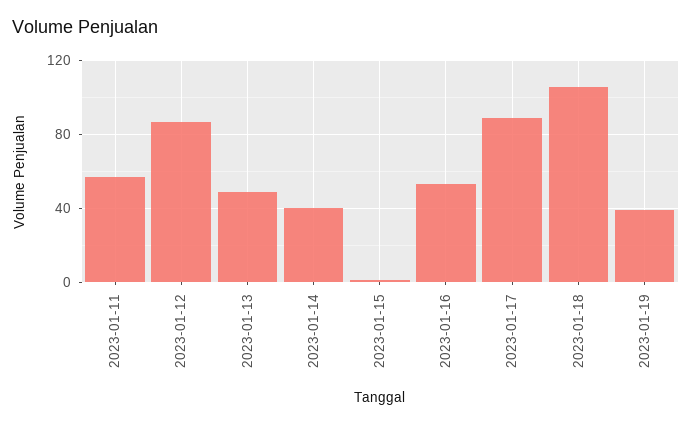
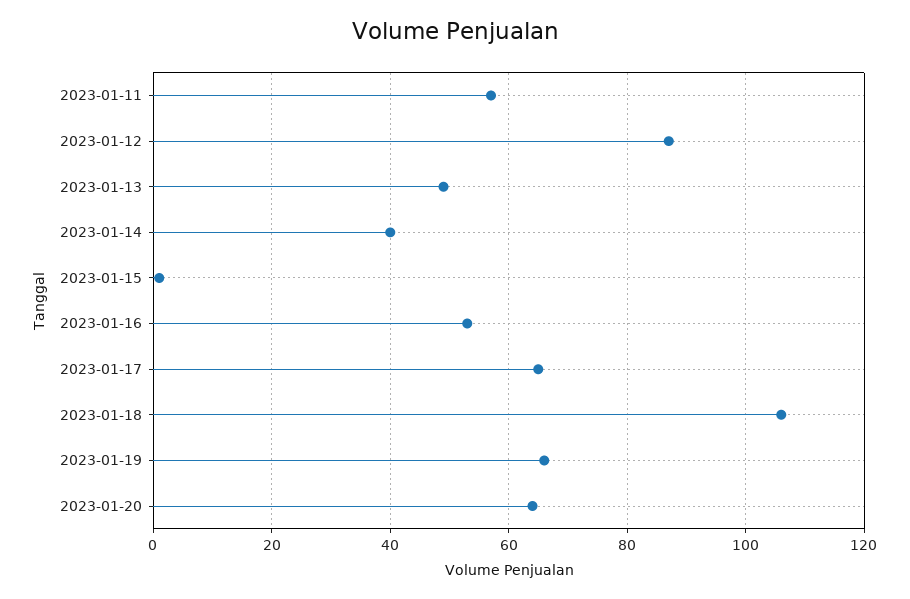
2023-01-17: 90 -> 65
2023-01-19: 40 -> 65
2023-01-20: none -> 65

